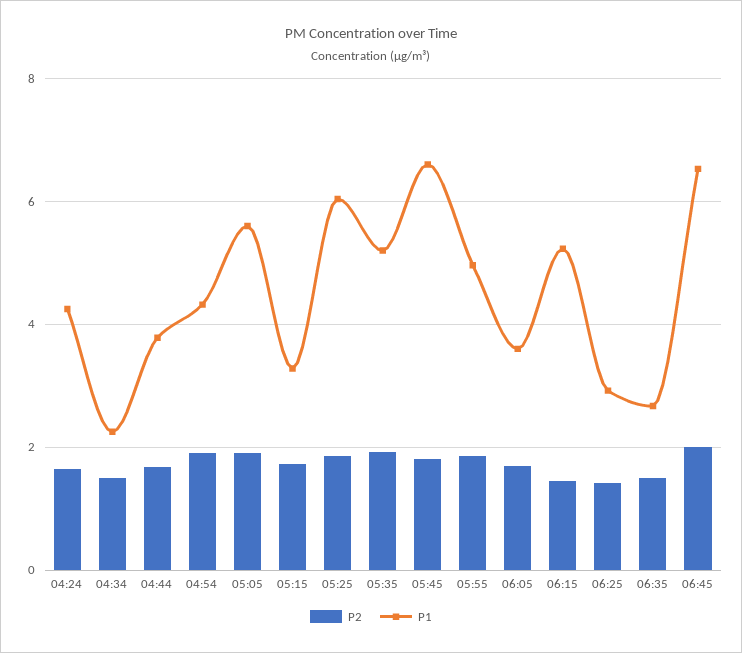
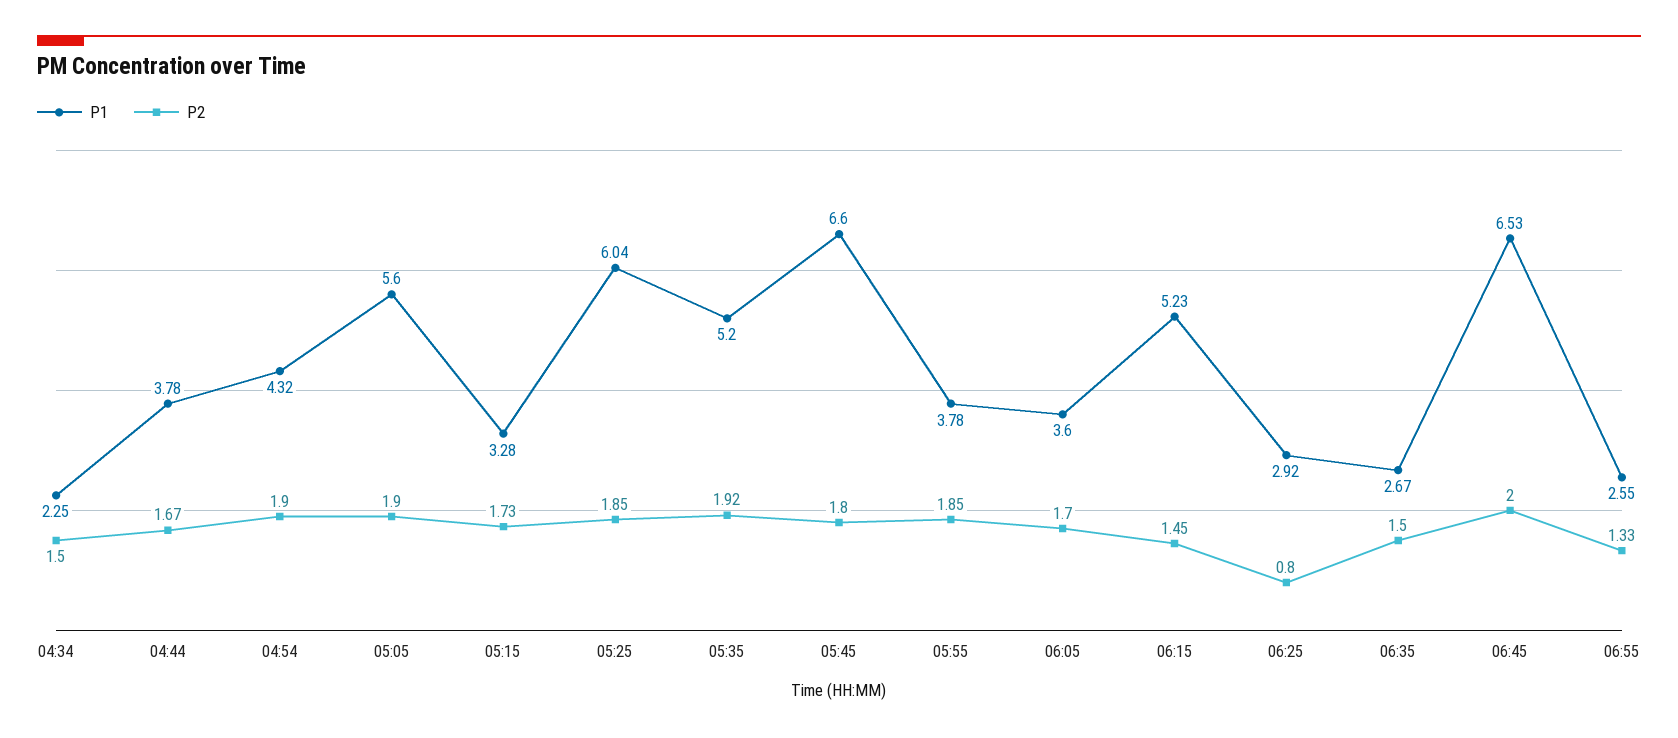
P2, 04:24: 1.6 -> none
P1, 04:24: 4.2 -> none
P1, 05:55: 5 -> 3.78
P2, 06:25: 1.4 -> 0.8
P1, 06:55: none -> 2.55
P2, 06:55: none -> 1.33

